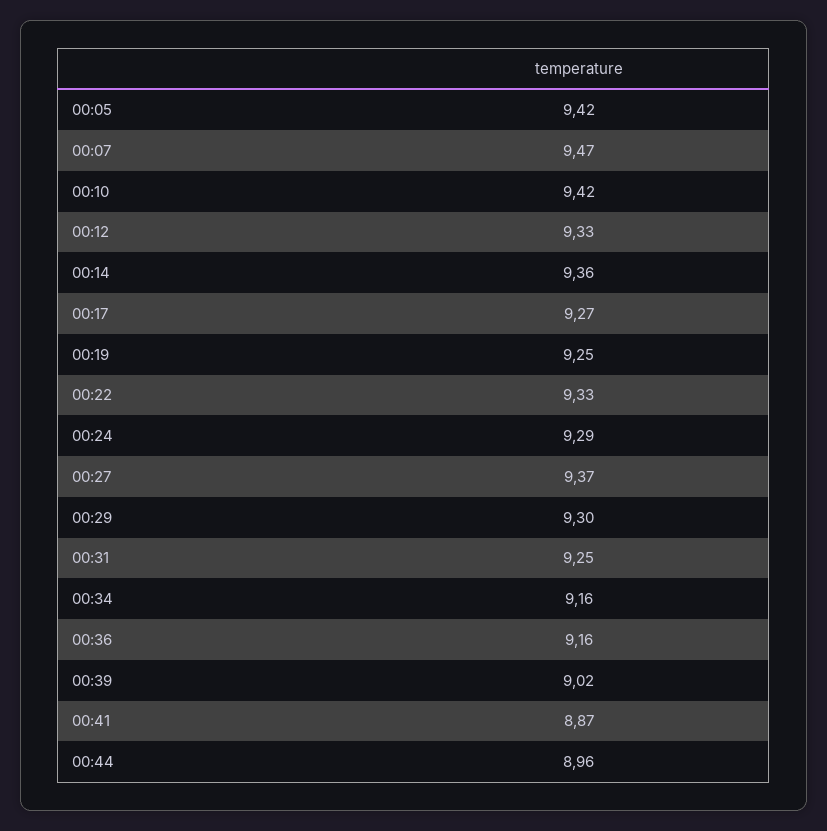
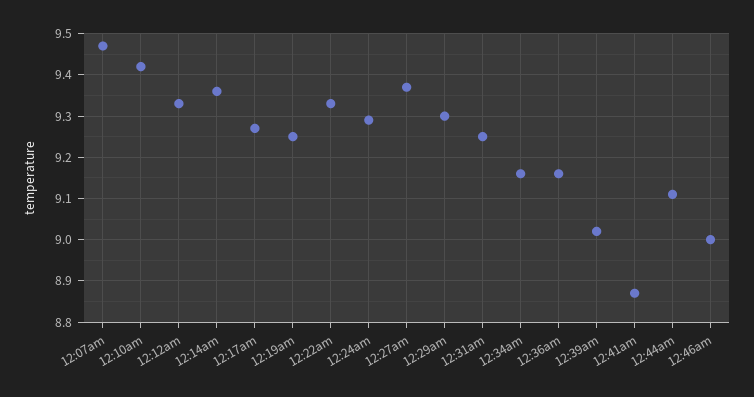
00:05: 9.42 -> none
00:44: 8.96 -> 9.1
12:46am: none -> 9

